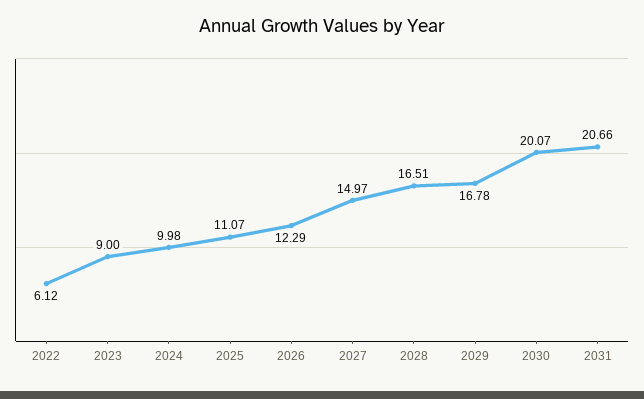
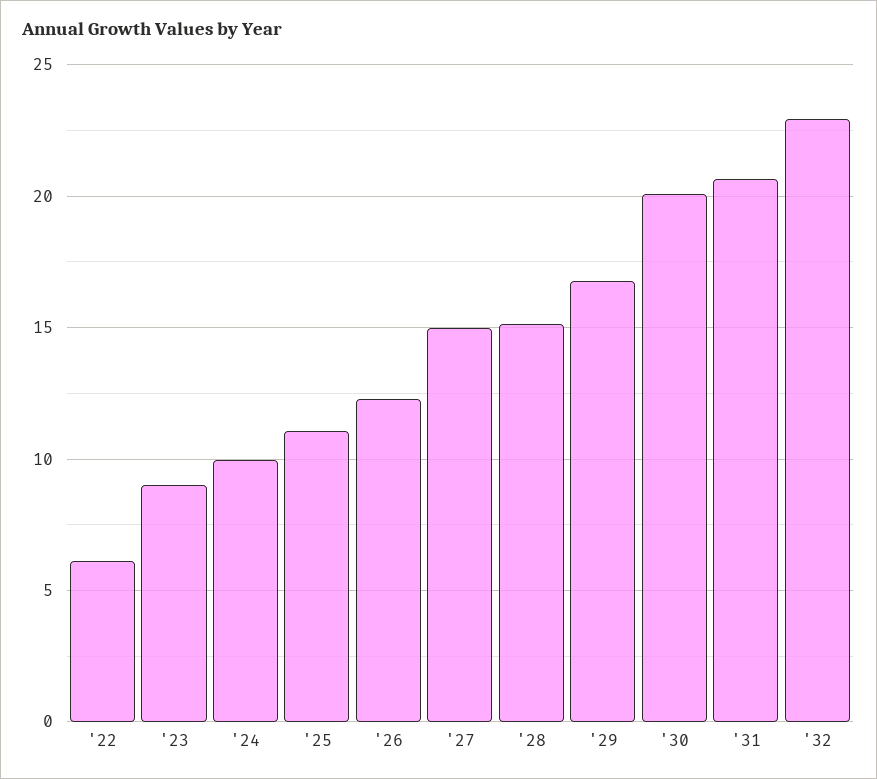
2028: 16.51 -> 15
'32: none -> 23

